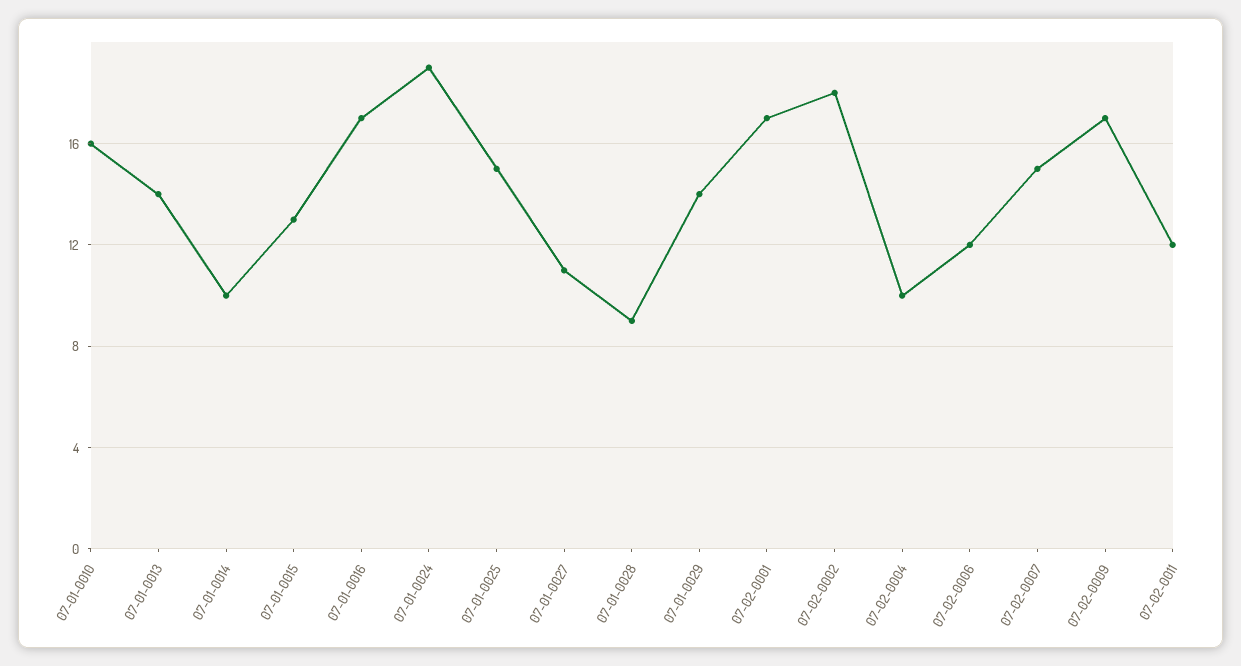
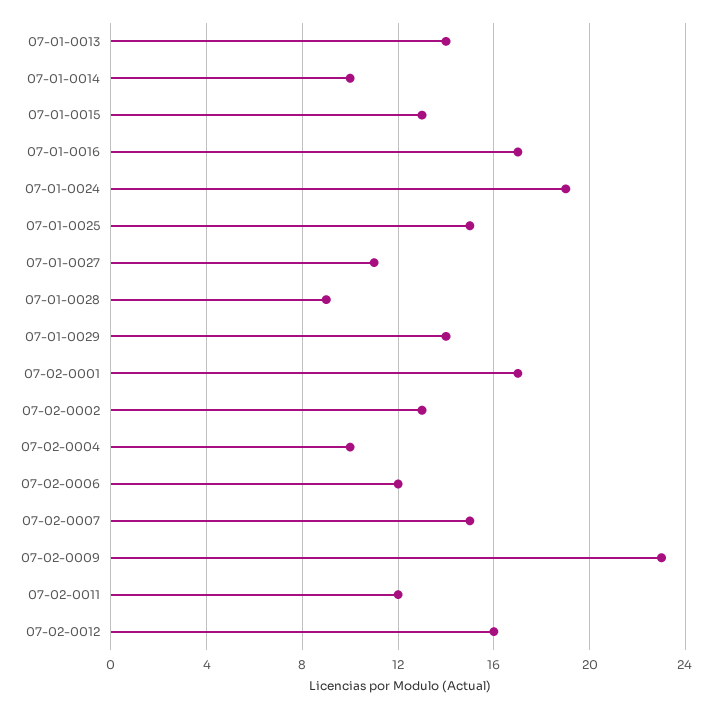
07-01-0010: 16 -> none
07-02-0002: 18 -> 13
07-02-0009: 17 -> 23
07-02-0012: none -> 16

